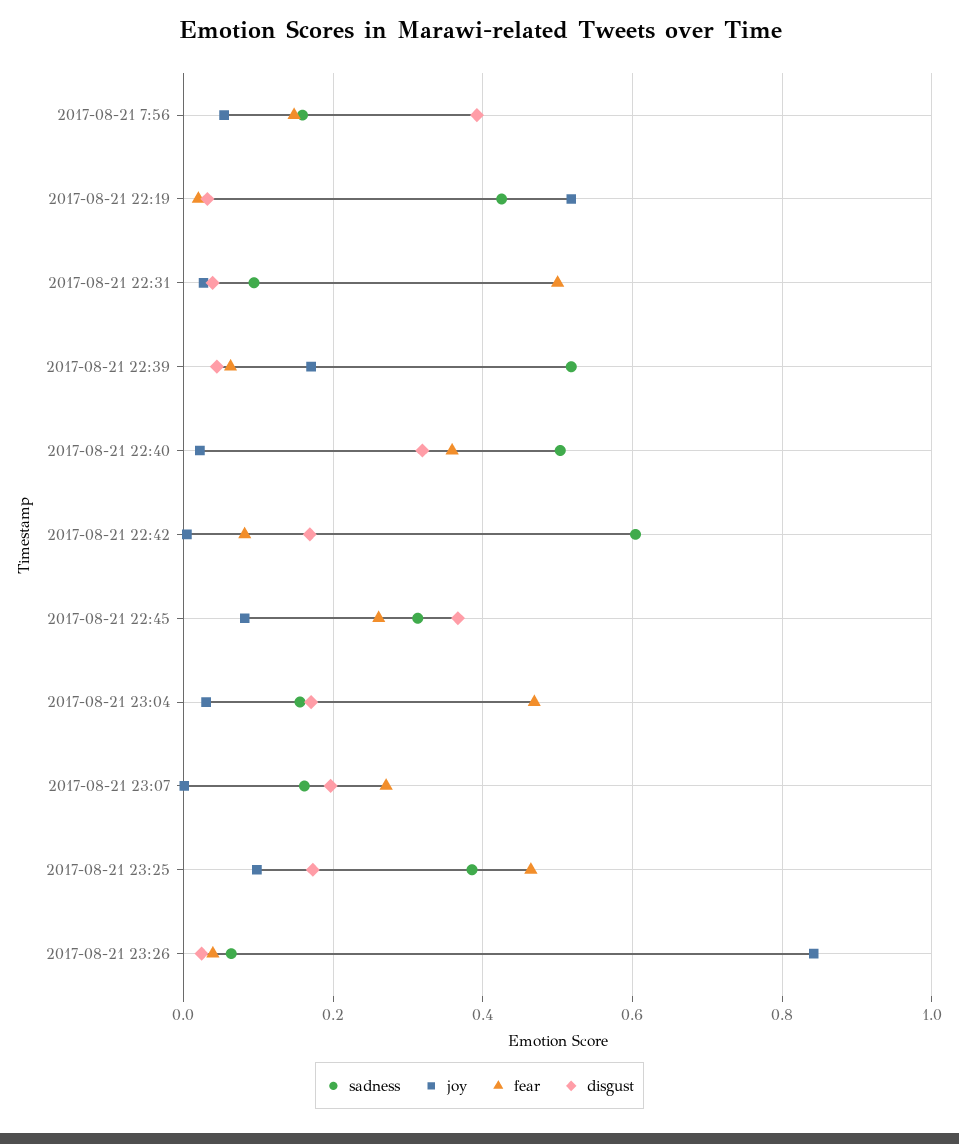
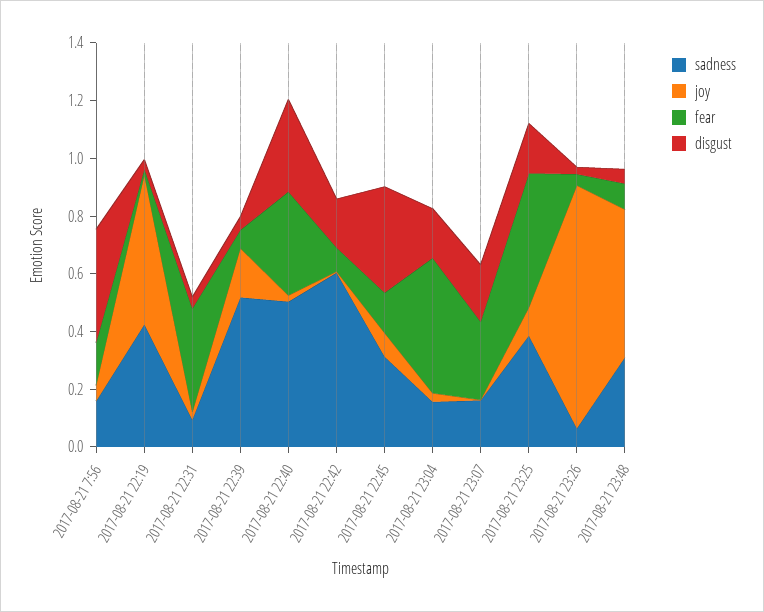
fear, 2017-08-21 22:31: 0.5 -> 0.35
fear, 2017-08-21 22:45: 0.26 -> 0.15
sadness, 2017-08-21 23:48: none -> 0.3
joy, 2017-08-21 23:48: none -> 0.5
fear, 2017-08-21 23:48: none -> 0.1
disgust, 2017-08-21 23:48: none -> 0.05

